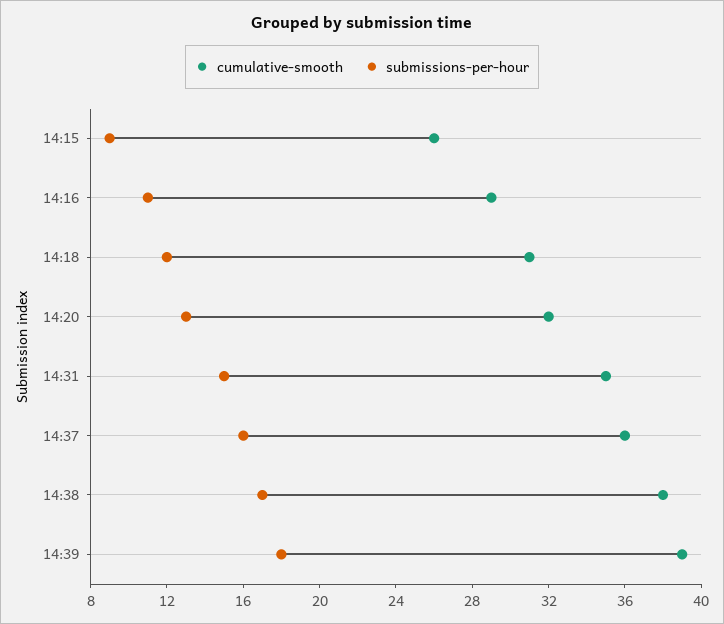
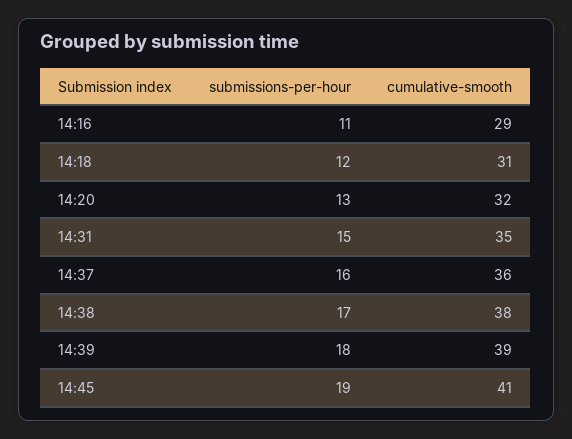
cumulative-smooth, 14:15: 26 -> none
submissions-per-hour, 14:15: 9 -> none
submissions-per-hour, 14:45: none -> 19
cumulative-smooth, 14:45: none -> 41

